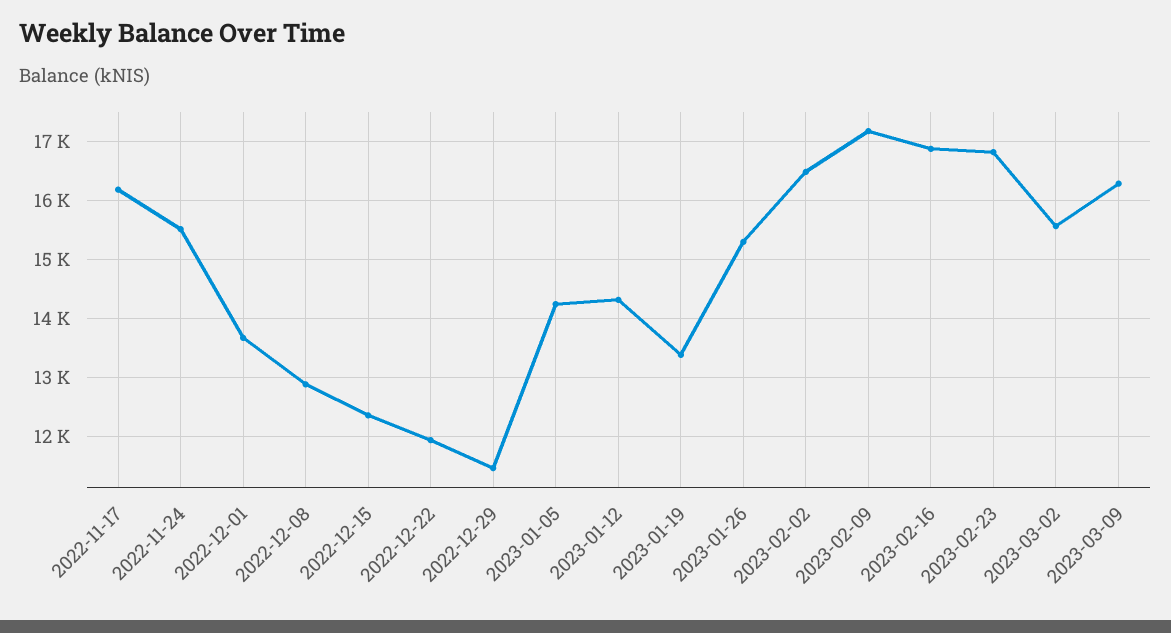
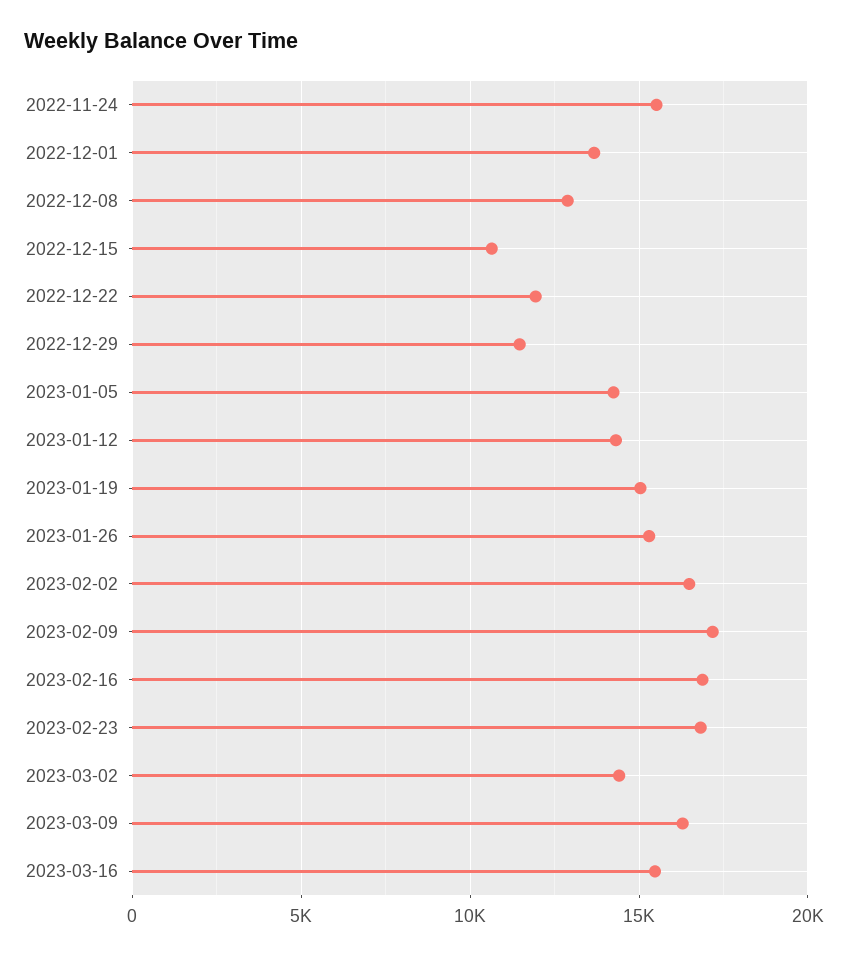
2022-11-17: 16200 -> none
2022-12-15: 12400 -> 10500
2023-01-19: 13400 -> 15000
2023-03-02: 15600 -> 14500
2023-03-16: none -> 15500

